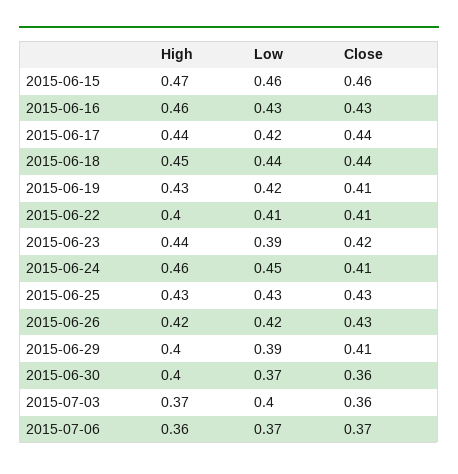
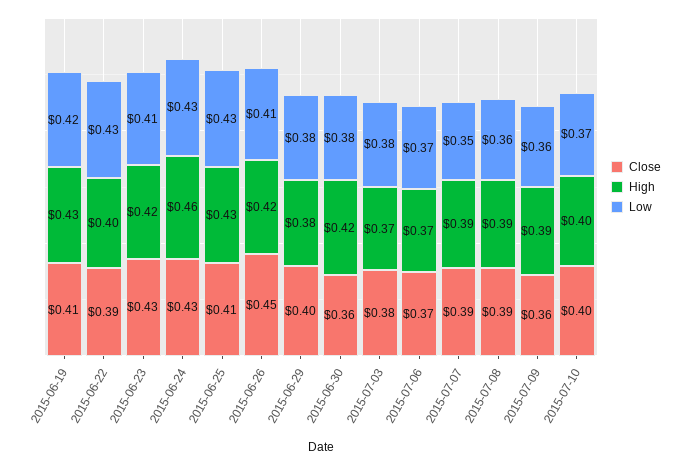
High, 2015-06-15: 0.47 -> none
Low, 2015-06-15: 0.46 -> none
Close, 2015-06-15: 0.46 -> none
High, 2015-06-16: 0.46 -> none
Low, 2015-06-16: 0.43 -> none
Close, 2015-06-16: 0.43 -> none
High, 2015-06-17: 0.44 -> none
Low, 2015-06-17: 0.42 -> none
Close, 2015-06-17: 0.44 -> none
High, 2015-06-18: 0.45 -> none
Low, 2015-06-18: 0.44 -> none
Close, 2015-06-18: 0.44 -> none
Low, 2015-06-22: 0.41 -> 0.43
Close, 2015-06-22: 0.41 -> 0.39
High, 2015-06-23: 0.44 -> 0.42
Low, 2015-06-23: 0.39 -> 0.41
Close, 2015-06-23: 0.42 -> 0.43
Low, 2015-06-24: 0.45 -> 0.43
Close, 2015-06-24: 0.41 -> 0.43
Close, 2015-06-25: 0.43 -> 0.41
Low, 2015-06-26: 0.42 -> 0.41
Close, 2015-06-26: 0.43 -> 0.45
High, 2015-06-29: 0.4 -> 0.38
Low, 2015-06-29: 0.39 -> 0.38
Close, 2015-06-29: 0.41 -> 0.4
High, 2015-06-30: 0.4 -> 0.42
Low, 2015-06-30: 0.37 -> 0.38
Low, 2015-07-03: 0.4 -> 0.38
Close, 2015-07-03: 0.36 -> 0.38
High, 2015-07-06: 0.36 -> 0.37
Close, 2015-07-07: none -> 0.39
High, 2015-07-07: none -> 0.39
Low, 2015-07-07: none -> 0.35
Close, 2015-07-08: none -> 0.39
High, 2015-07-08: none -> 0.39
Low, 2015-07-08: none -> 0.36
Close, 2015-07-09: none -> 0.36
High, 2015-07-09: none -> 0.39
Low, 2015-07-09: none -> 0.36
Close, 2015-07-10: none -> 0.4
High, 2015-07-10: none -> 0.4
Low, 2015-07-10: none -> 0.37

